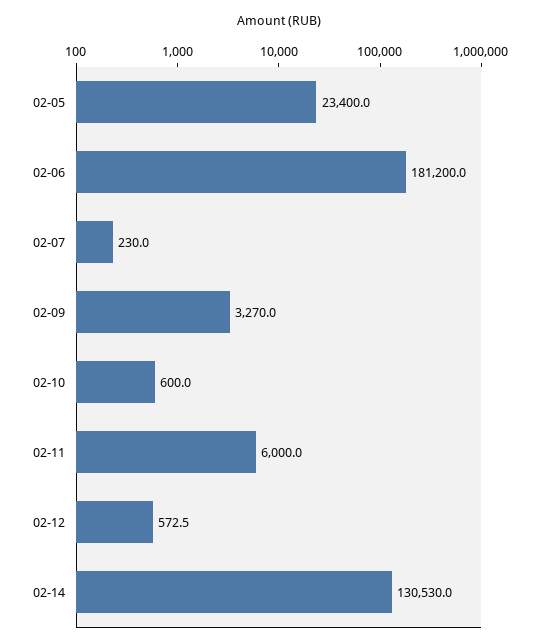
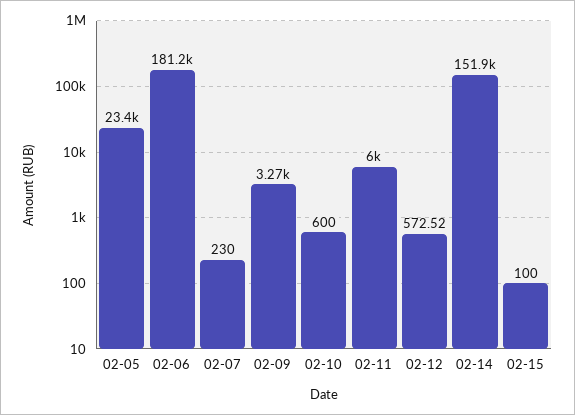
02-14: 130530 -> 151900
02-15: none -> 100

